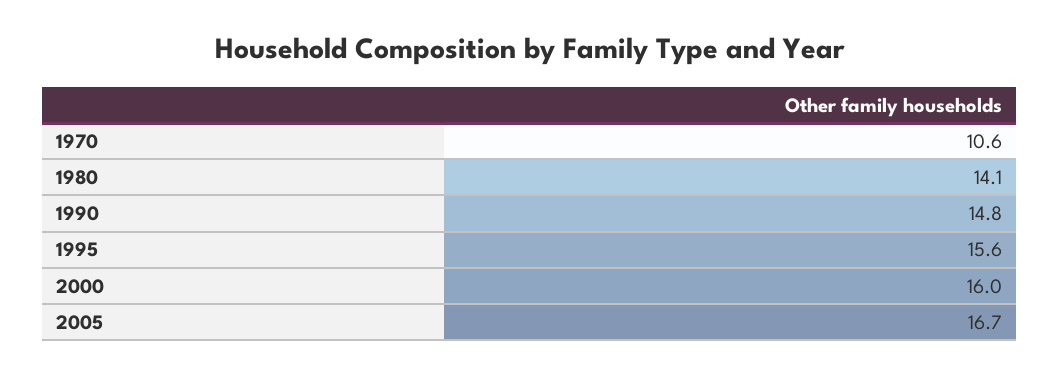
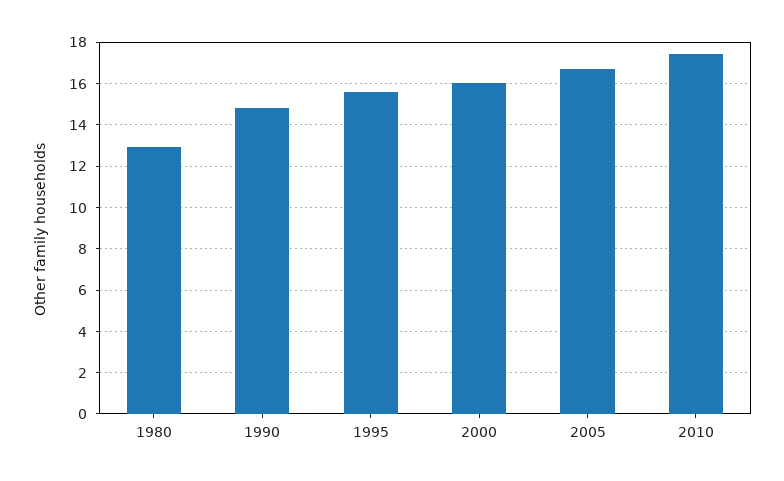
1970: 10.6 -> none
1980: 14.1 -> 13
2010: none -> 17.5

